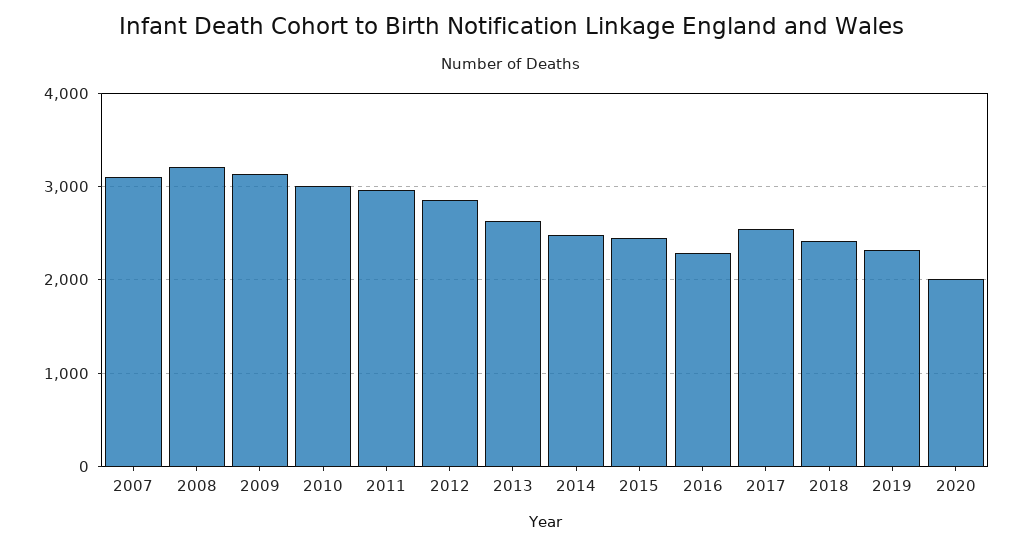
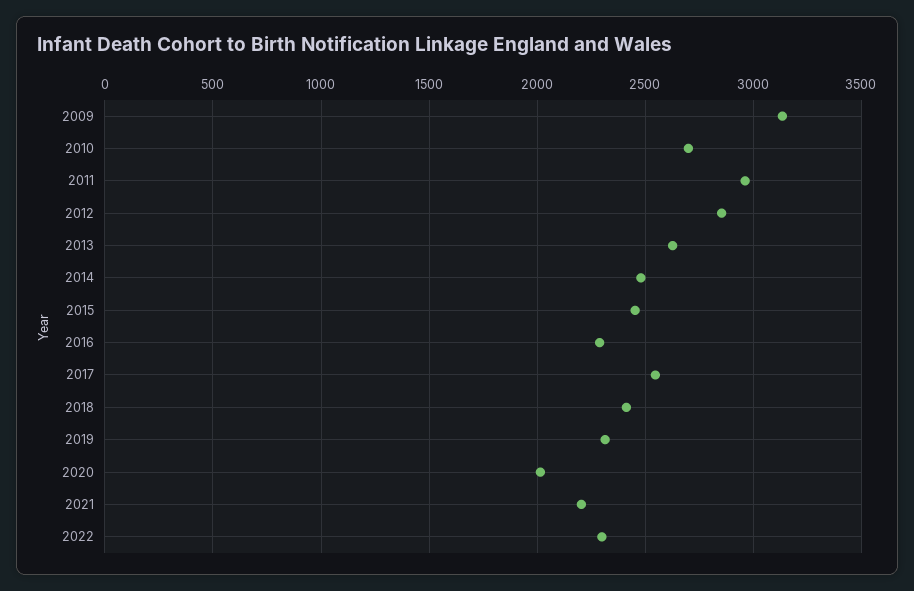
2007: 3100 -> none
2008: 3200 -> none
2010: 3000 -> 2700
2021: none -> 2200
2022: none -> 2300

